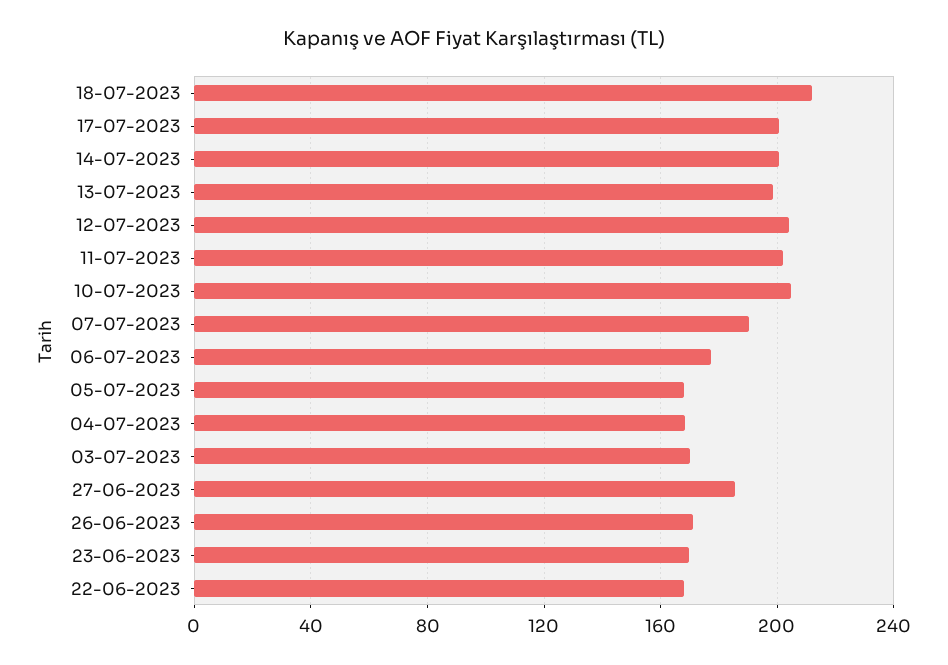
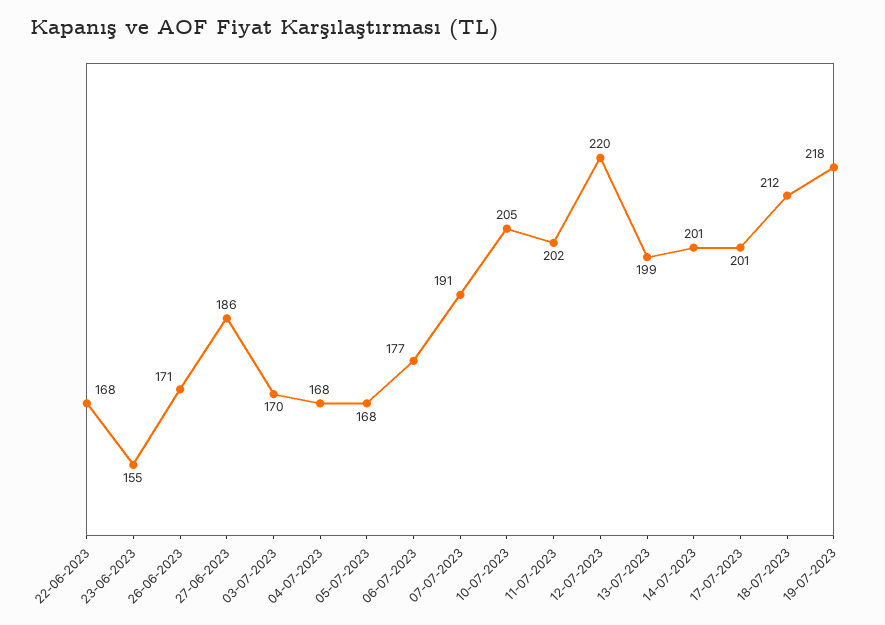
12-07-2023: 205 -> 220
23-06-2023: 170 -> 155
19-07-2023: none -> 218

